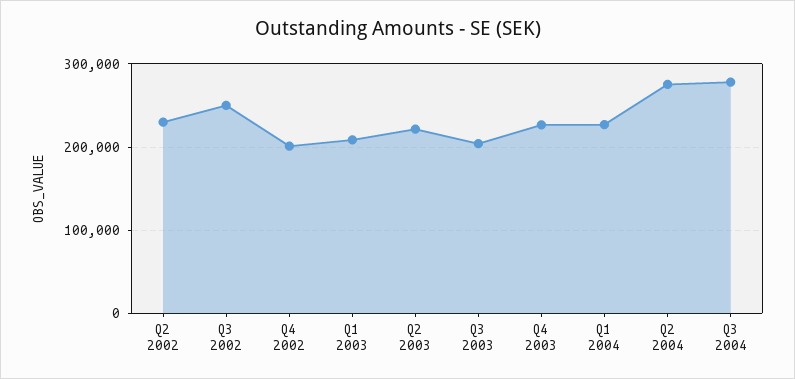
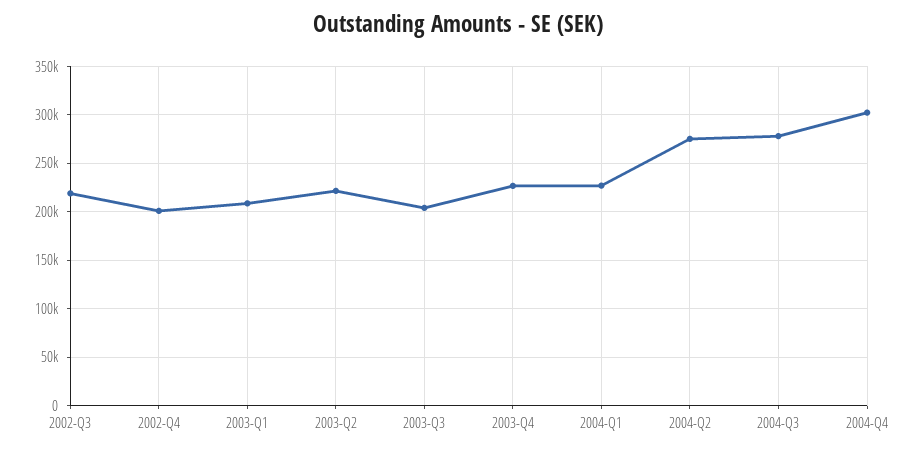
Q2 2002: 230000 -> none
Q3 2002: 250000 -> 220000
2004-Q4: none -> 300000

